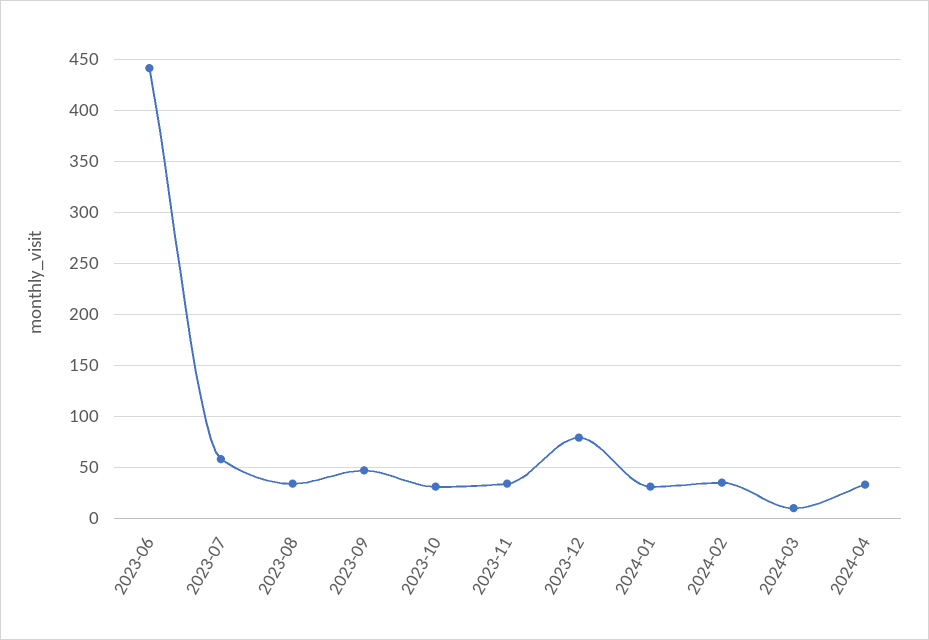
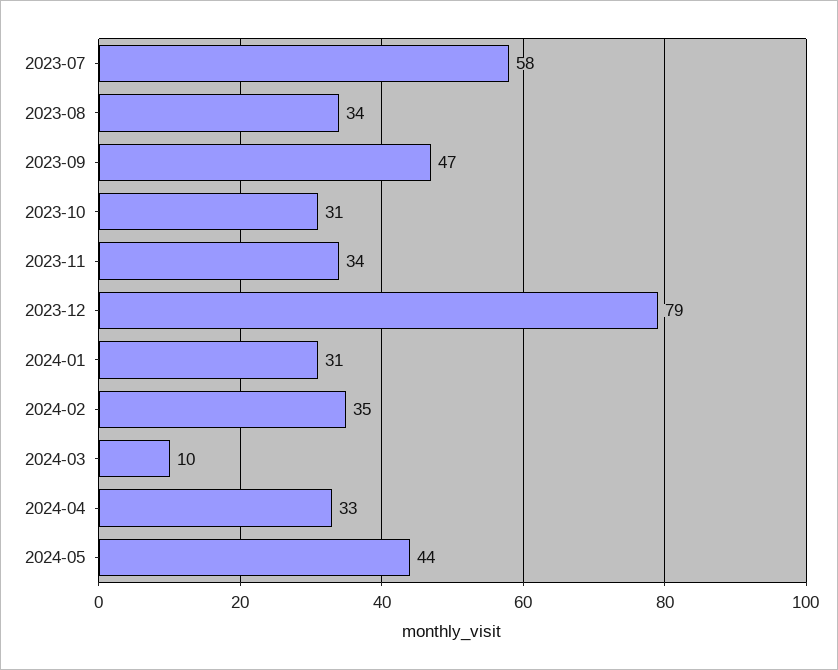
2023-06: 440 -> none
2024-05: none -> 44

